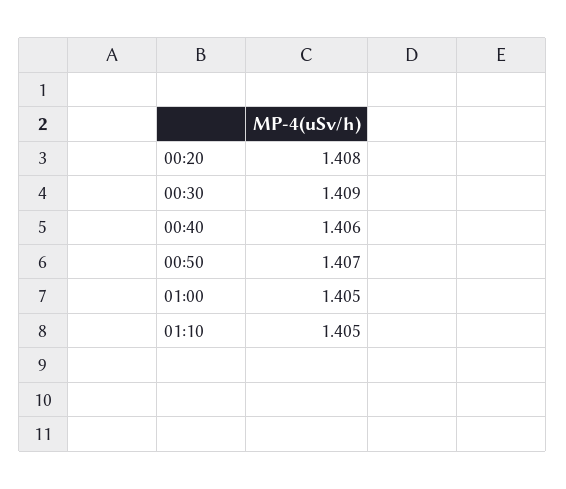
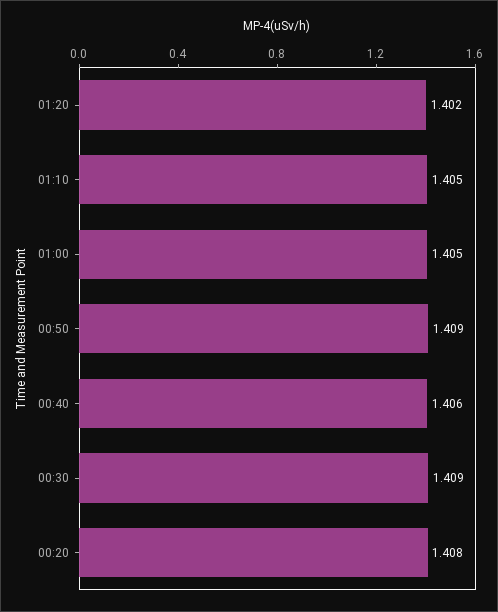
00:50: 1.407 -> 1.409
01:20: none -> 1.402

